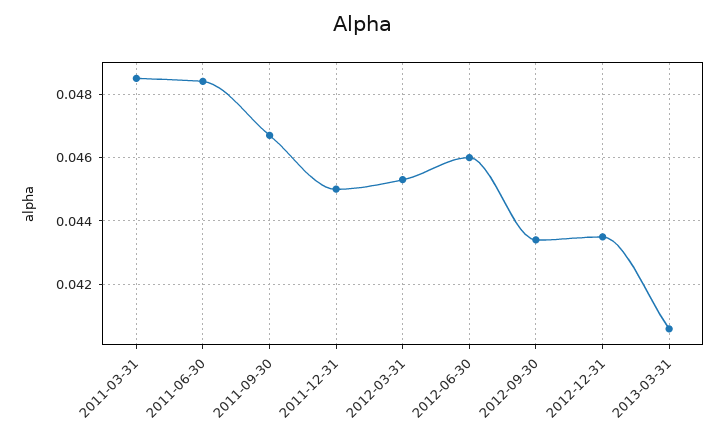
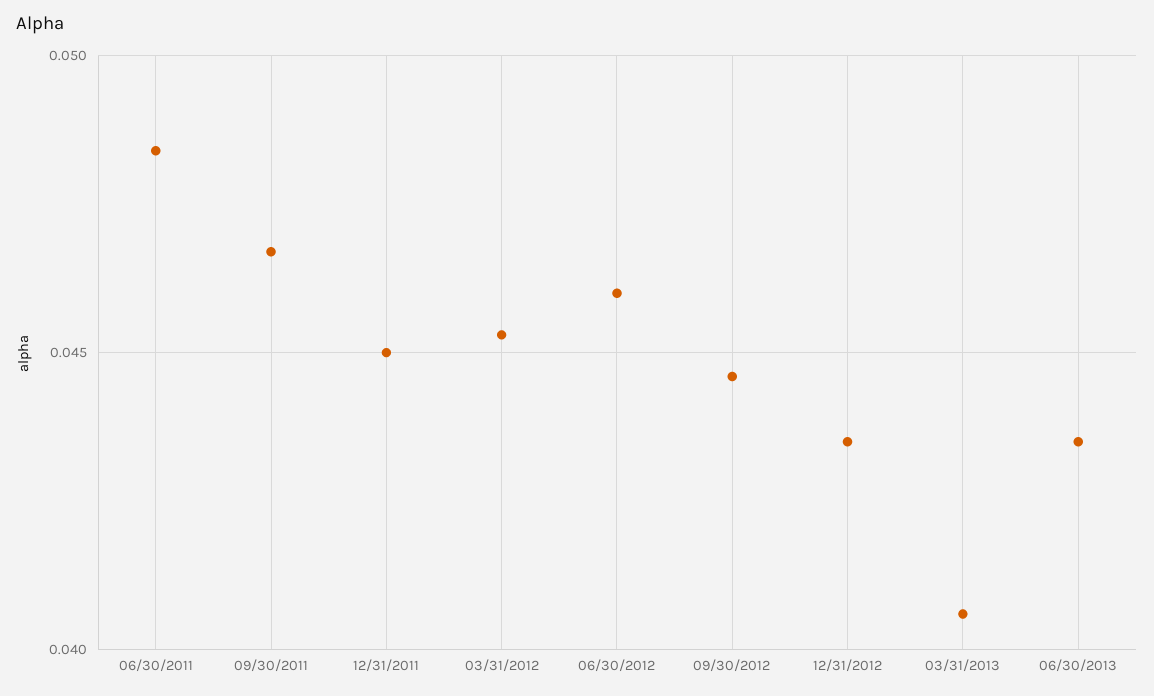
2011-03-31: 0.0485 -> none
2012-09-30: 0.0435 -> 0.0445
06/30/2013: none -> 0.0435

